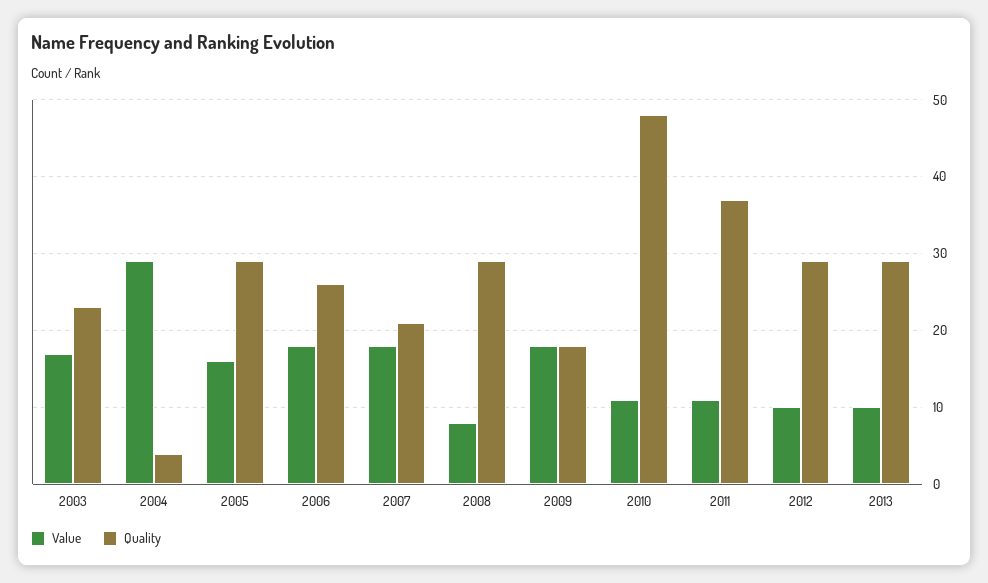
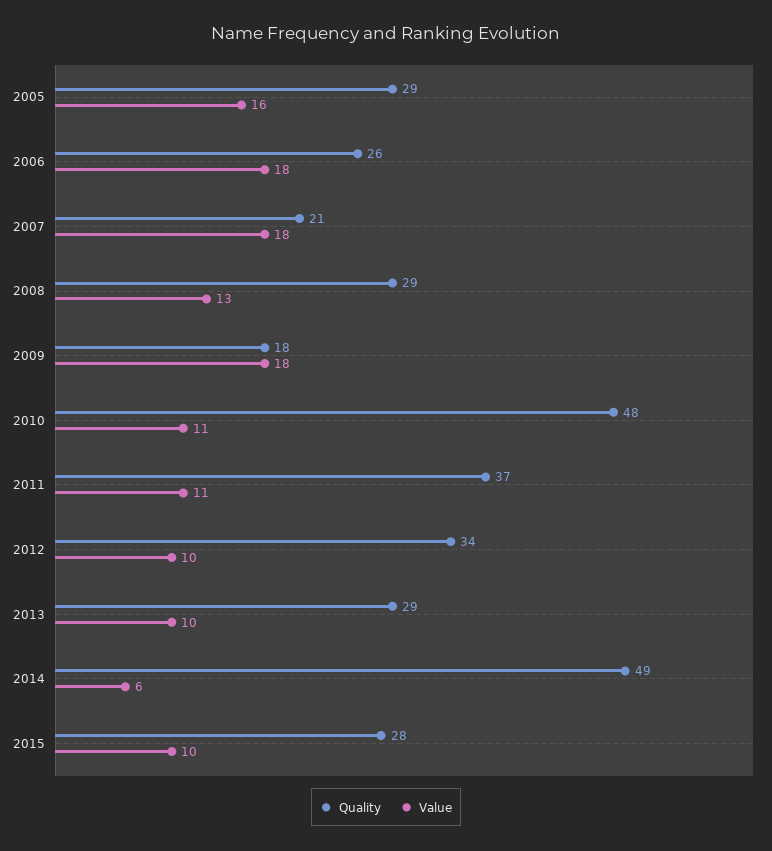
Value, 2003: 17 -> none
Quality, 2003: 23 -> none
Value, 2004: 29 -> none
Quality, 2004: 4 -> none
Value, 2008: 8 -> 13
Quality, 2012: 29 -> 34
Quality, 2014: none -> 49
Value, 2014: none -> 6
Quality, 2015: none -> 28
Value, 2015: none -> 10

